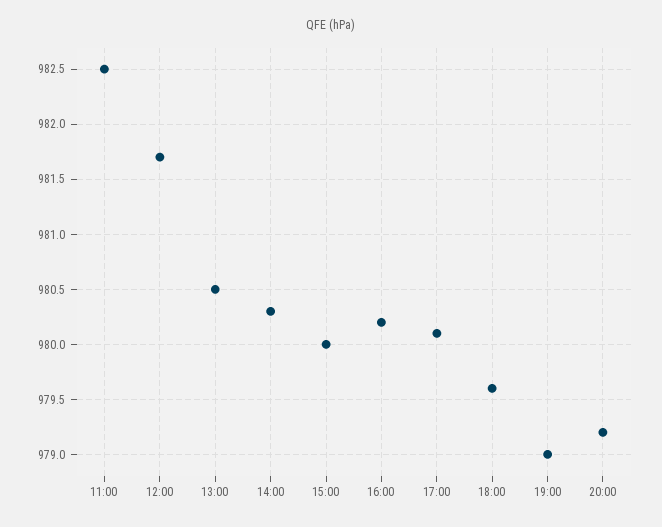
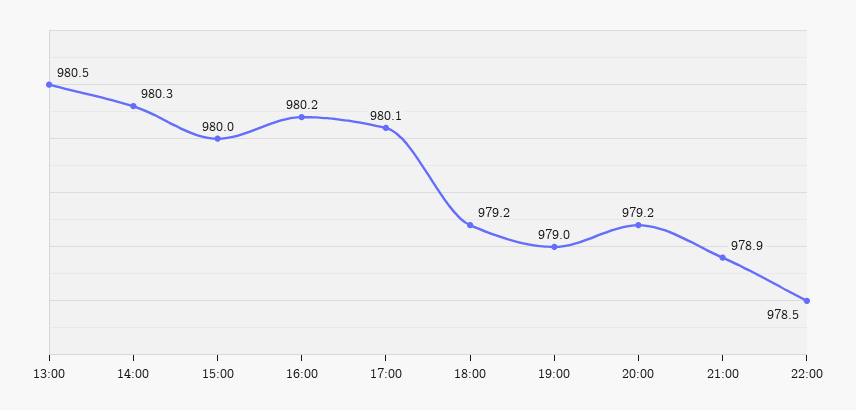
11:00: 982.5 -> none
12:00: 981.7 -> none
18:00: 979.6 -> 979.2
21:00: none -> 978.9
22:00: none -> 978.5

